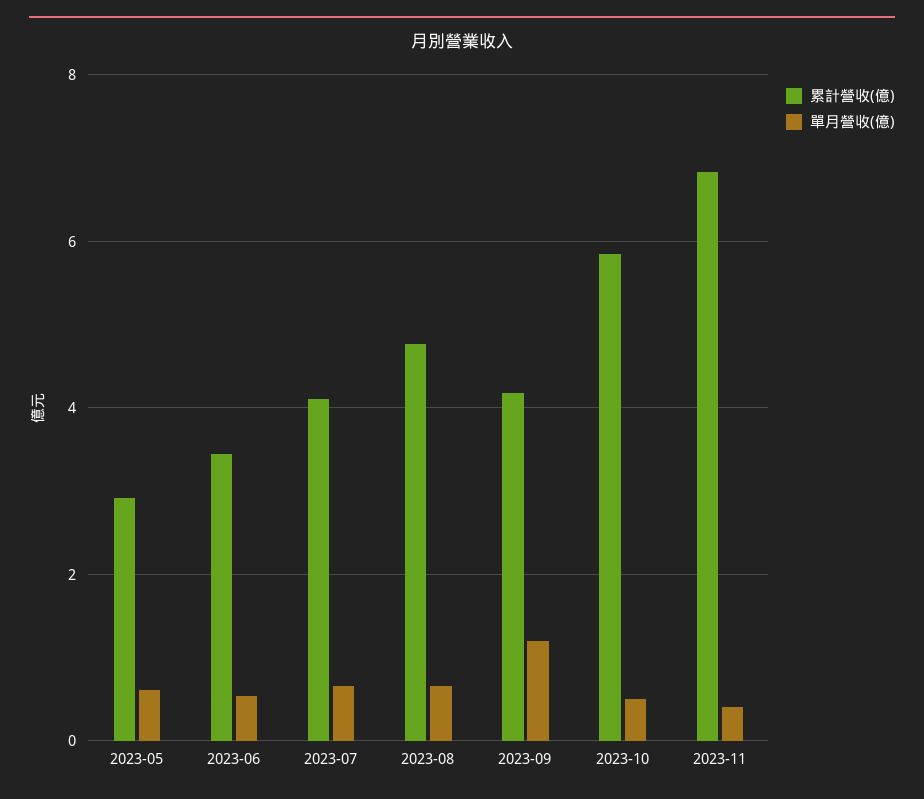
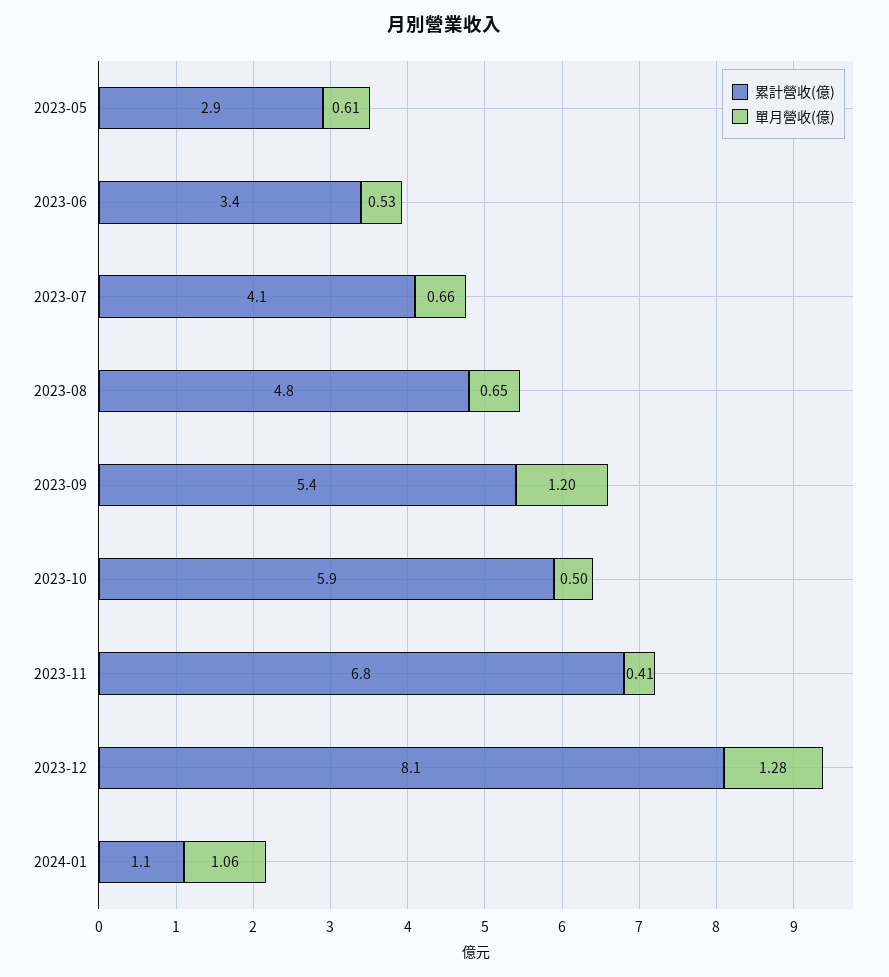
累計營收(億), 2023-09: 4.2 -> 5.4
累計營收(億), 2023-12: none -> 8.1
單月營收(億), 2023-12: none -> 1.28
累計營收(億), 2024-01: none -> 1.1
單月營收(億), 2024-01: none -> 1.06

